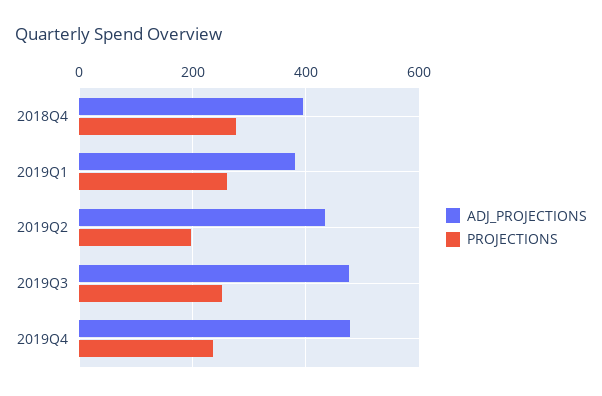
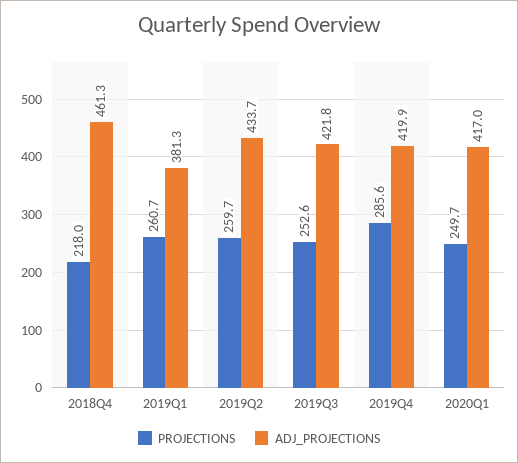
ADJ_PROJECTIONS, 2018Q4: 400 -> 461.3
PROJECTIONS, 2018Q4: 280 -> 218
PROJECTIONS, 2019Q2: 200 -> 259.7
ADJ_PROJECTIONS, 2019Q3: 480 -> 421.8
ADJ_PROJECTIONS, 2019Q4: 480 -> 419.9
PROJECTIONS, 2019Q4: 240 -> 285.6
PROJECTIONS, 2020Q1: none -> 249.7
ADJ_PROJECTIONS, 2020Q1: none -> 417

